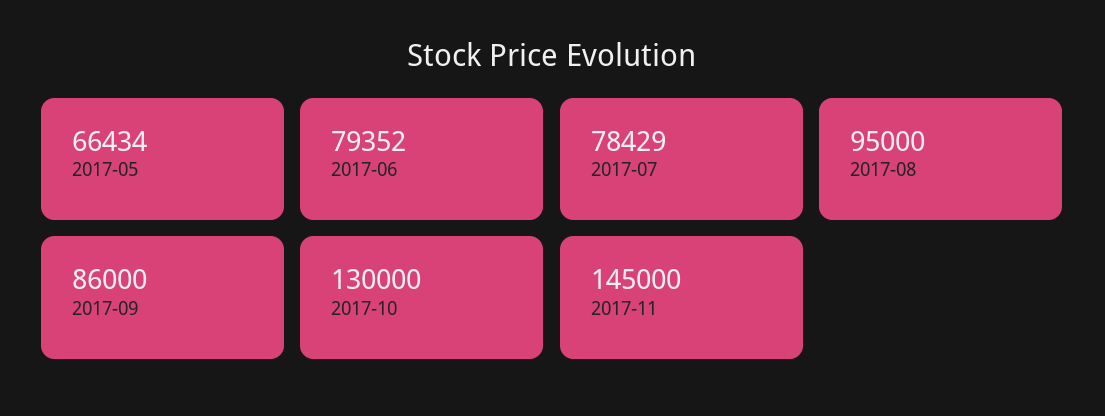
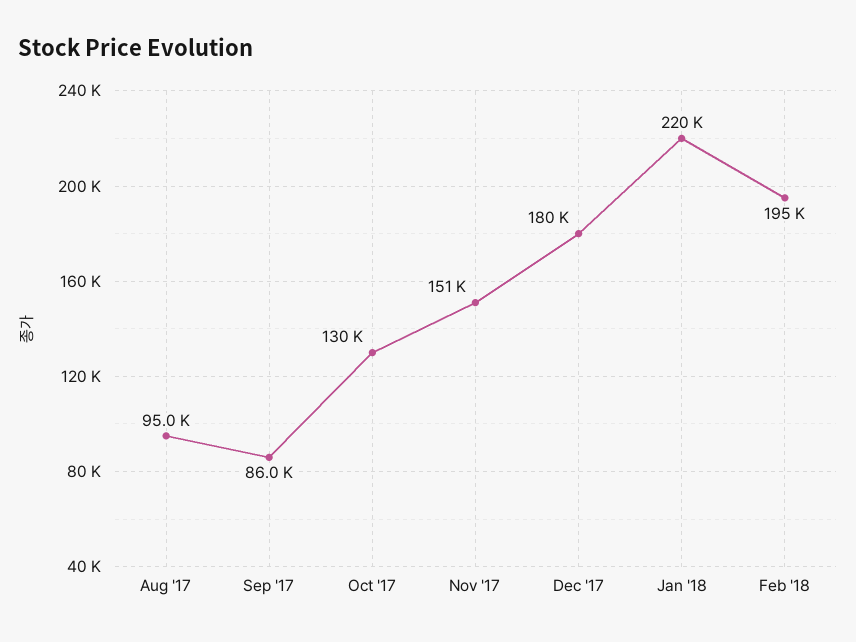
2017-05: 66434 -> none
2017-06: 79352 -> none
2017-07: 78429 -> none
2017-11: 145000 -> 151000
Dec '17: none -> 180000
Jan '18: none -> 220000
Feb '18: none -> 195000

